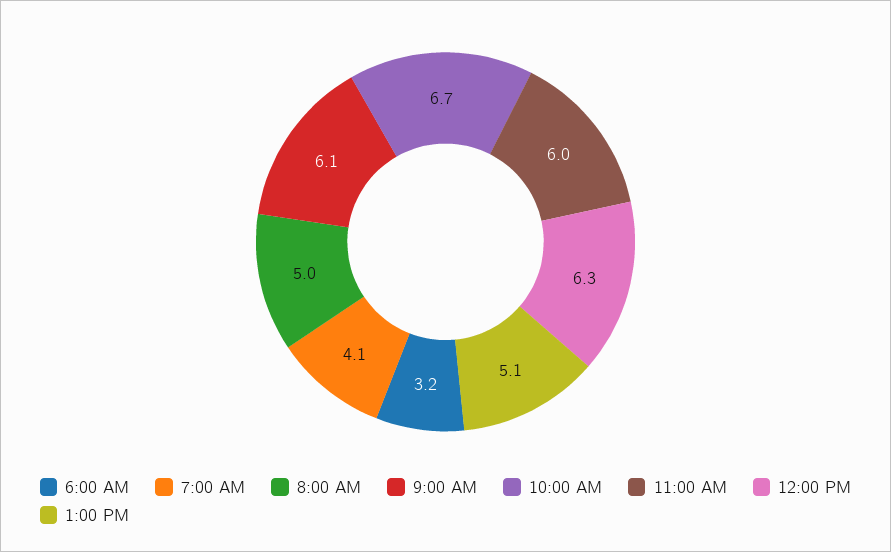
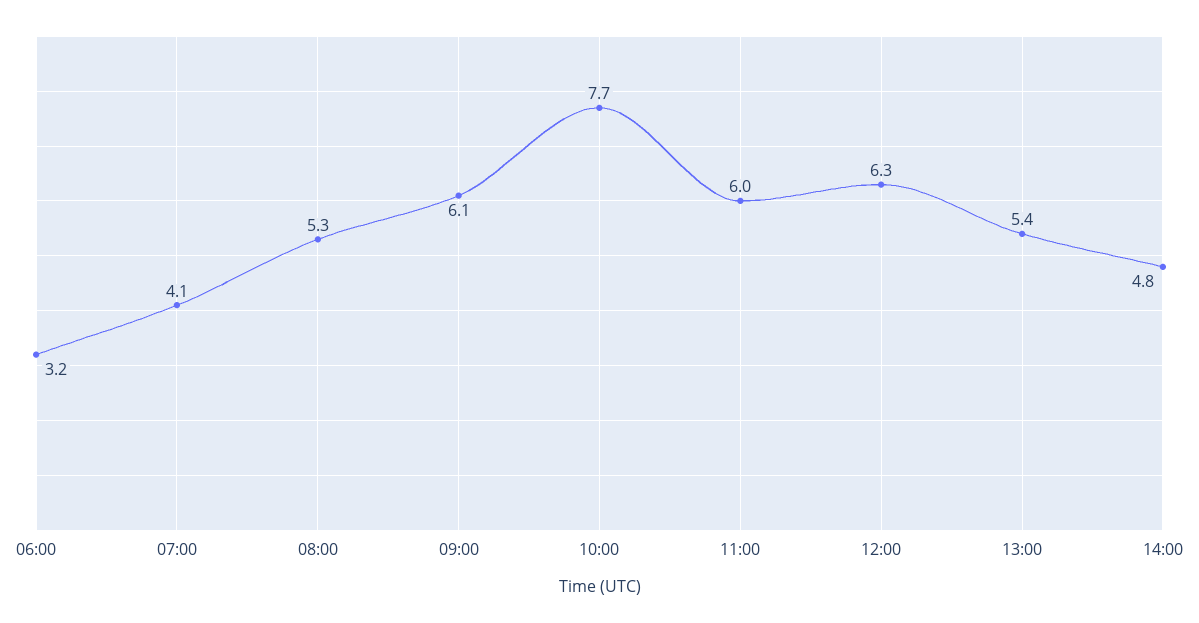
8:00 AM: 5 -> 5.3
10:00 AM: 6.7 -> 7.7
1:00 PM: 5.1 -> 5.4
14:00: none -> 4.8

